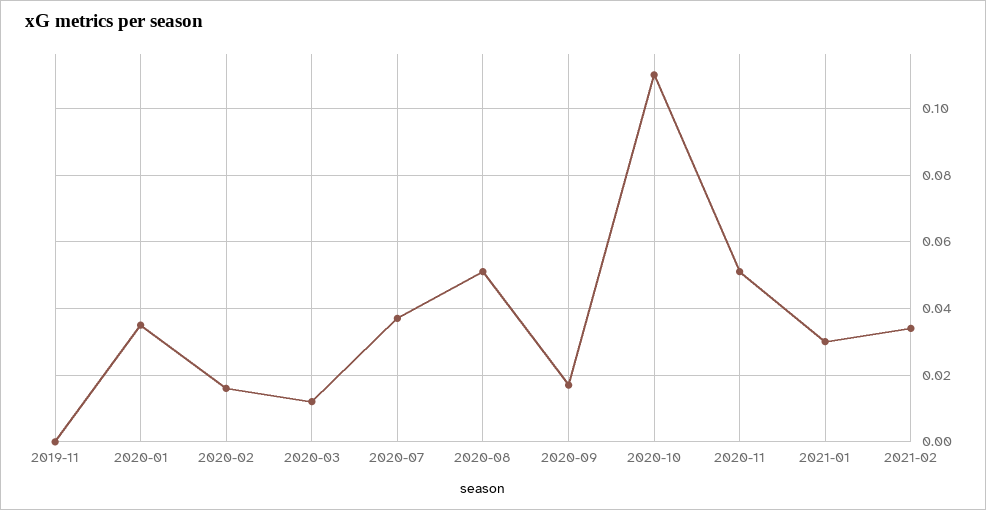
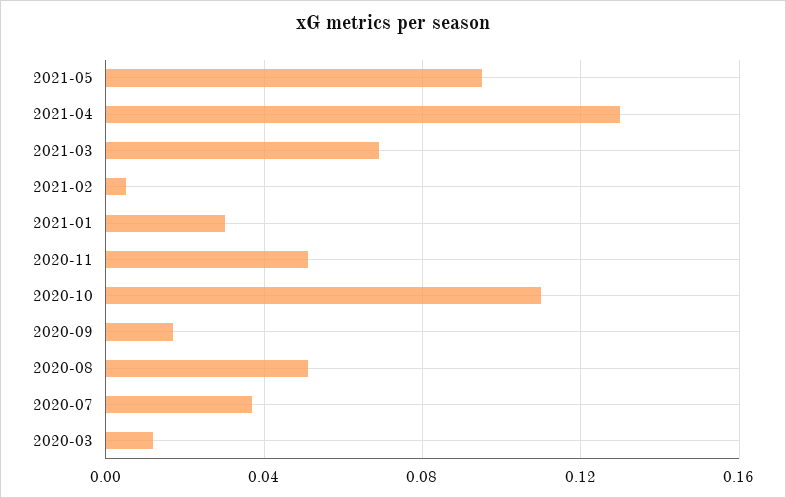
2019-11: 0 -> none
2020-01: 0.035 -> none
2020-02: 0.015 -> none
2021-02: 0.035 -> 0.005
2021-05: none -> 0.095
2021-04: none -> 0.13
2021-03: none -> 0.07

